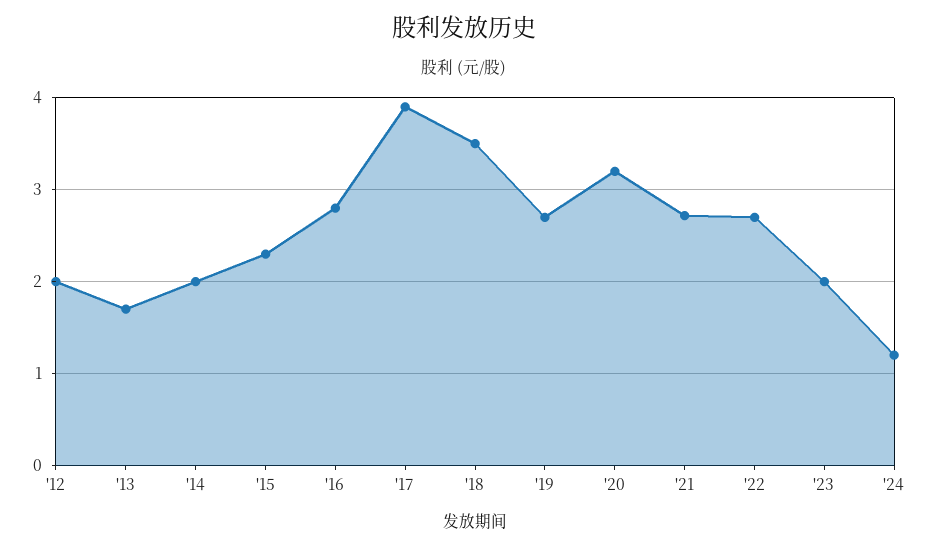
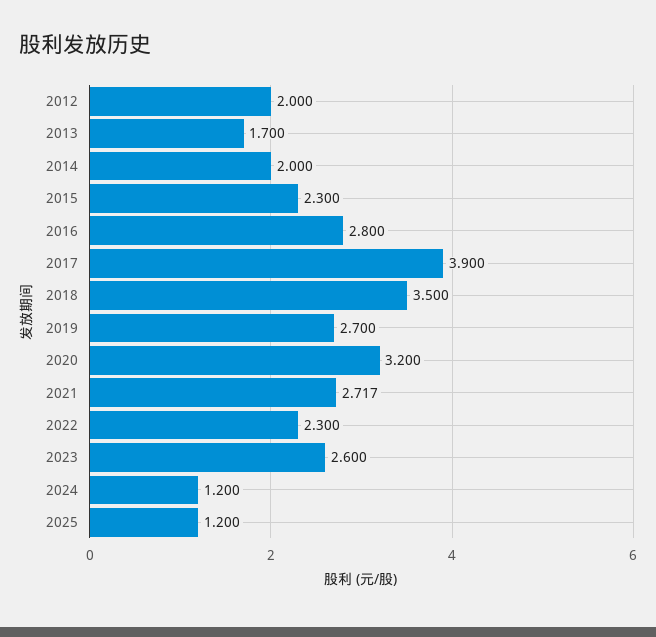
'22: 2.7 -> 2.3
'23: 2 -> 2.6
2025: none -> 1.2

